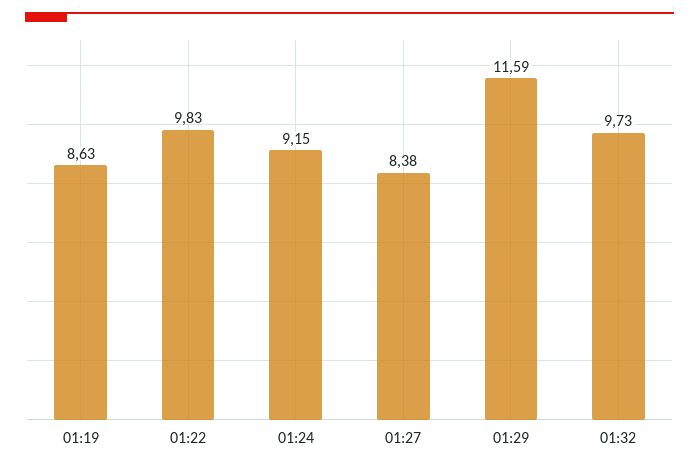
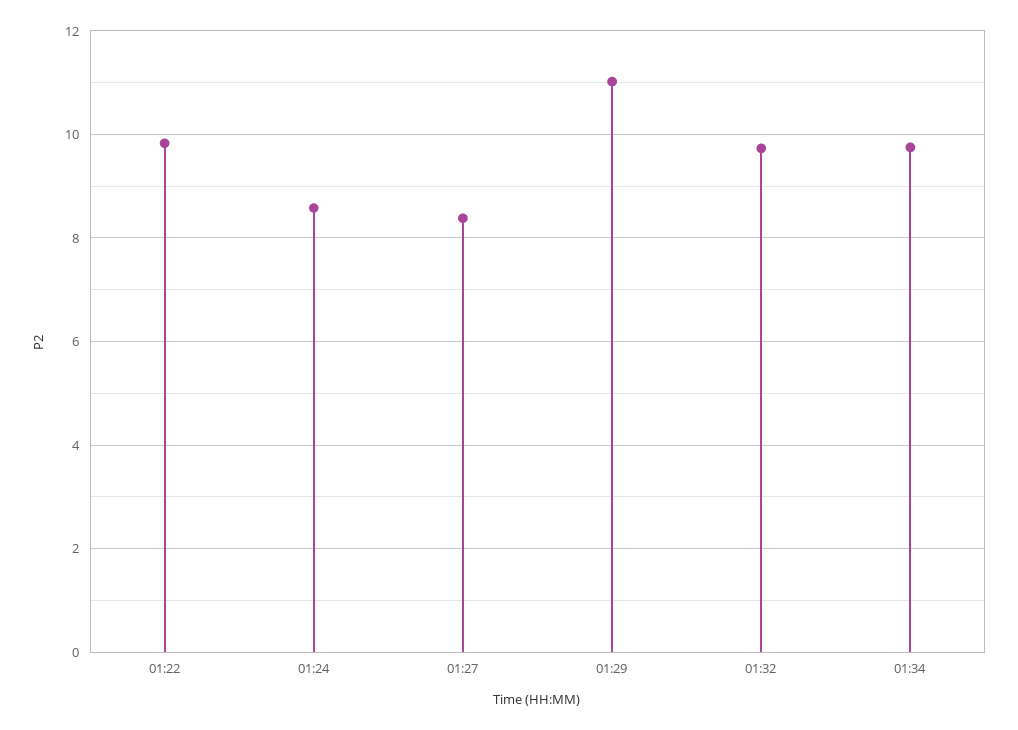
01:19: 8.63 -> none
01:24: 9.15 -> 8.6
01:29: 11.59 -> 11
01:34: none -> 9.8

